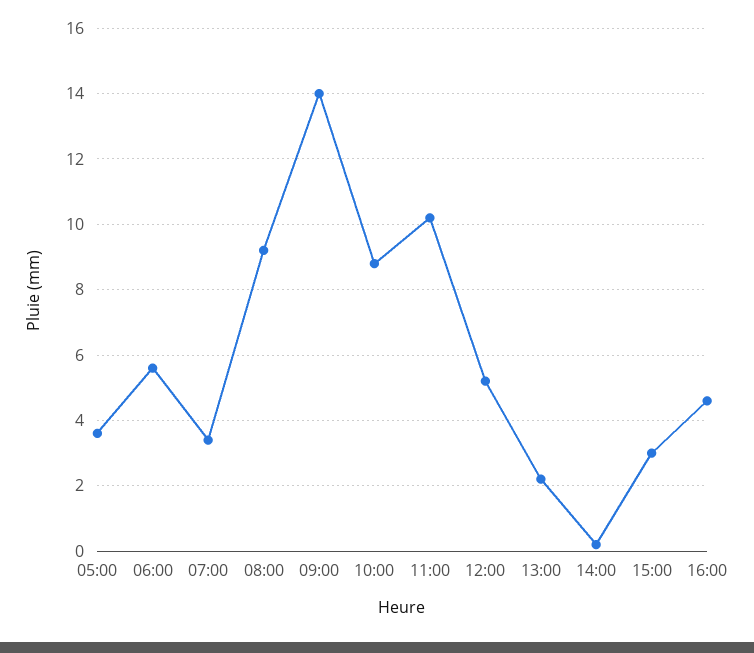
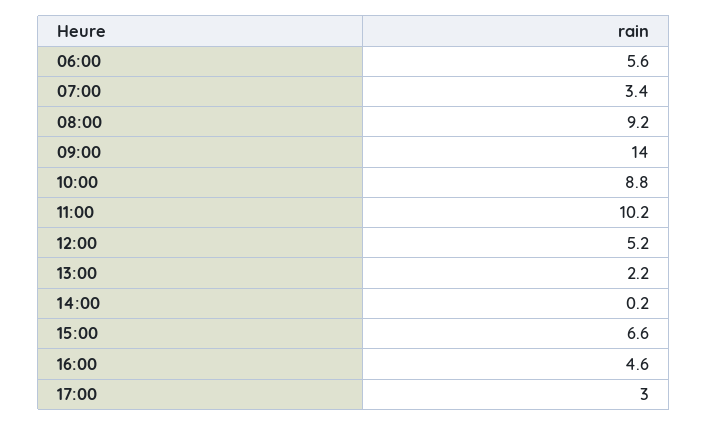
05:00: 3.5 -> none
15:00: 3 -> 6.6
17:00: none -> 3

